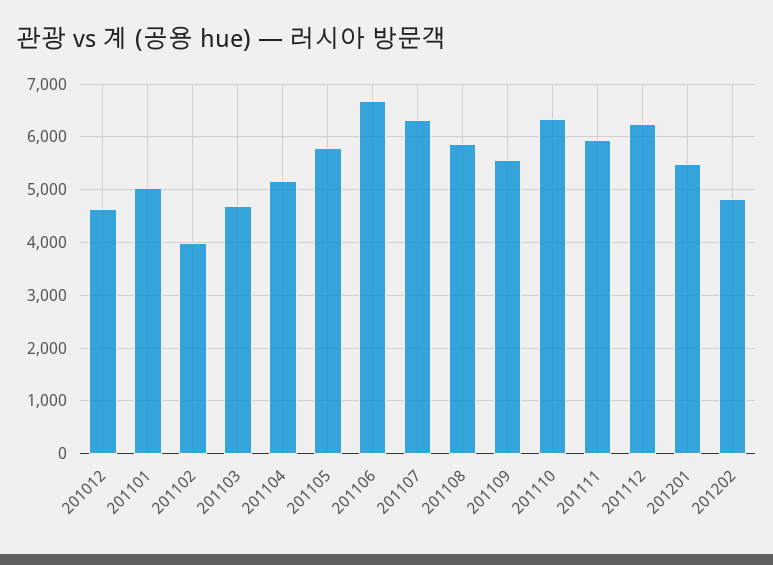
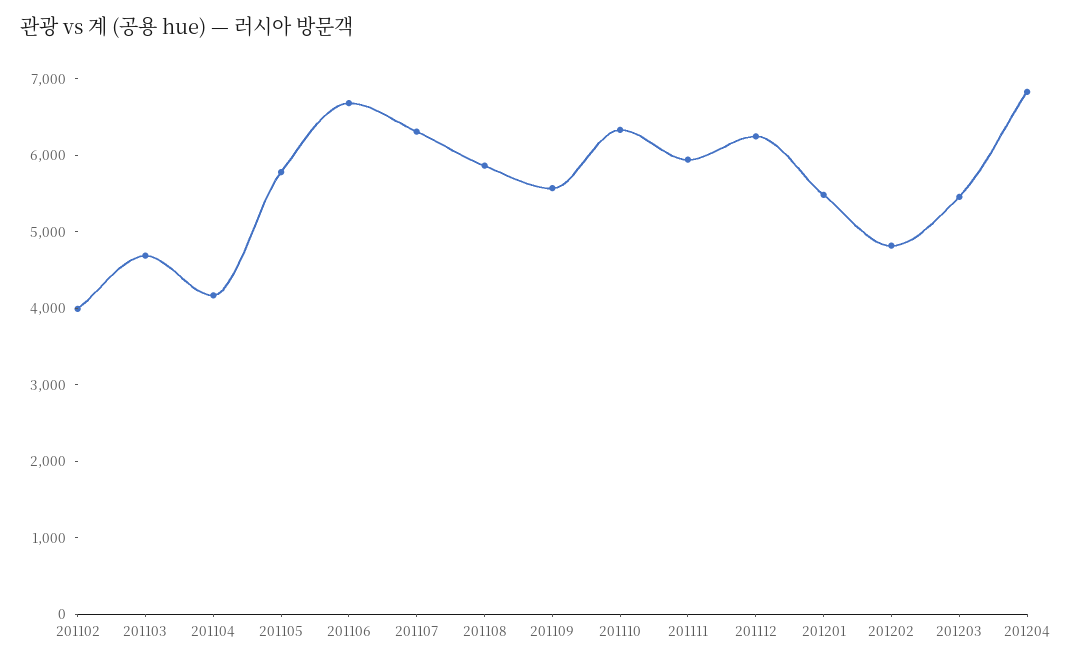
201012: 4600 -> none
201101: 5000 -> none
201104: 5200 -> 4200
201203: none -> 5400
201204: none -> 6800

